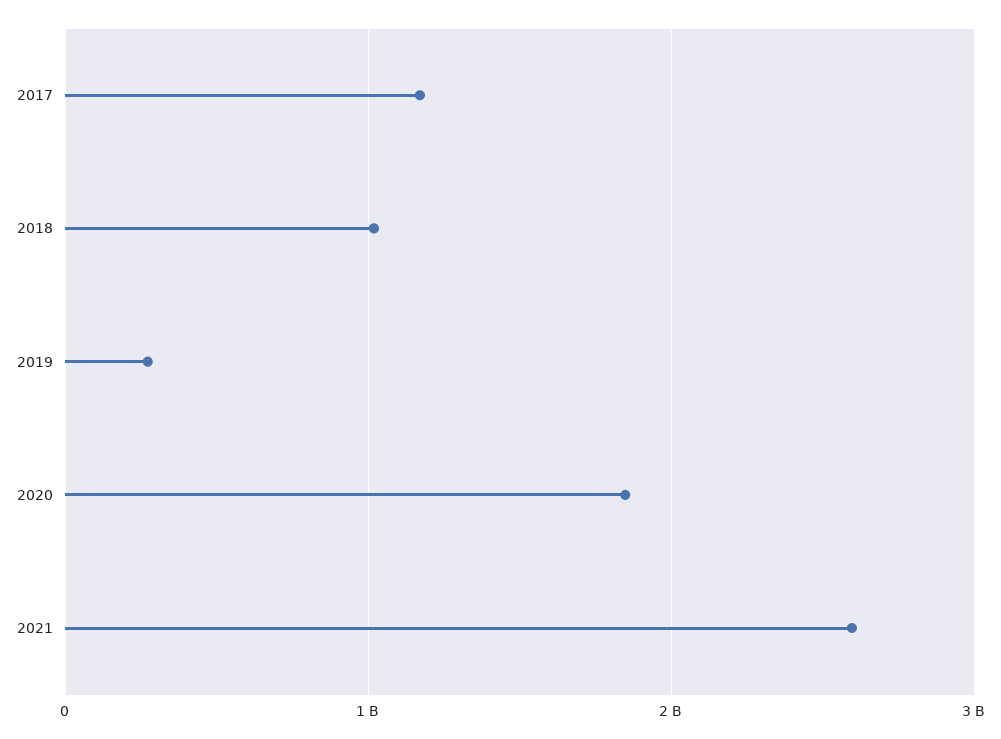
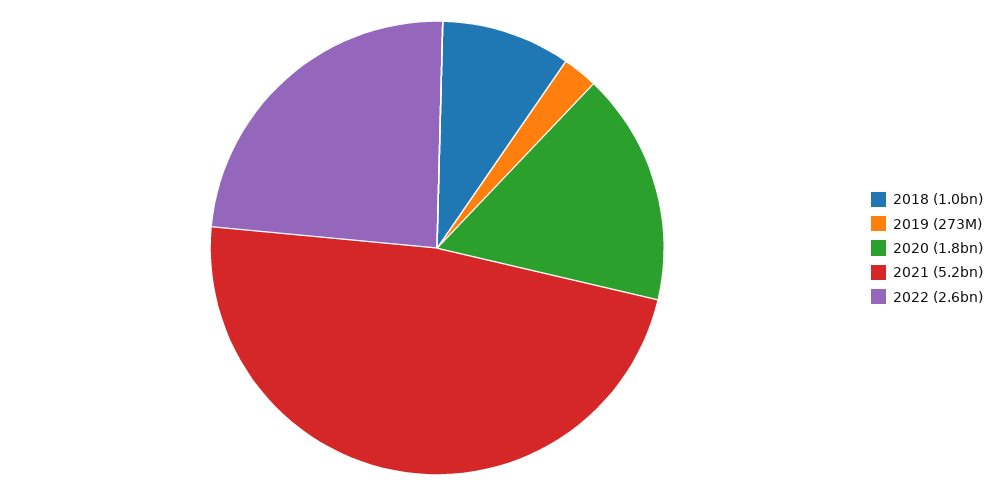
2017: 1200000000 -> none
2021: 2600000000 -> 5200000000
2022: none -> 2600000000

